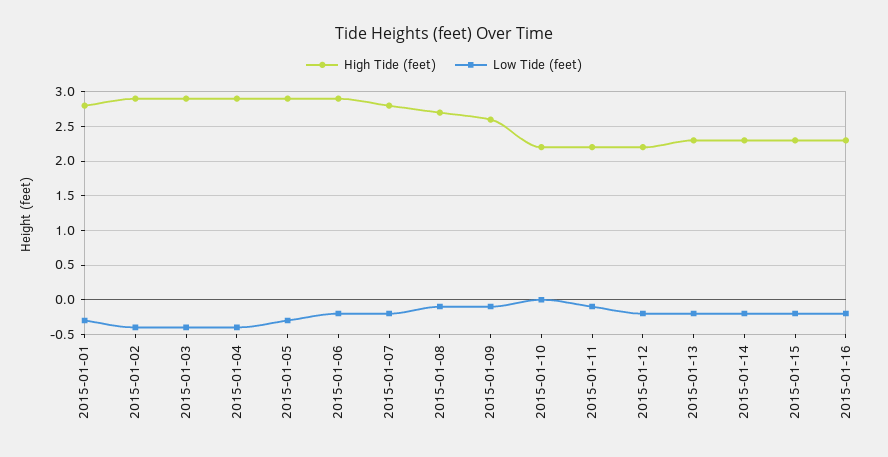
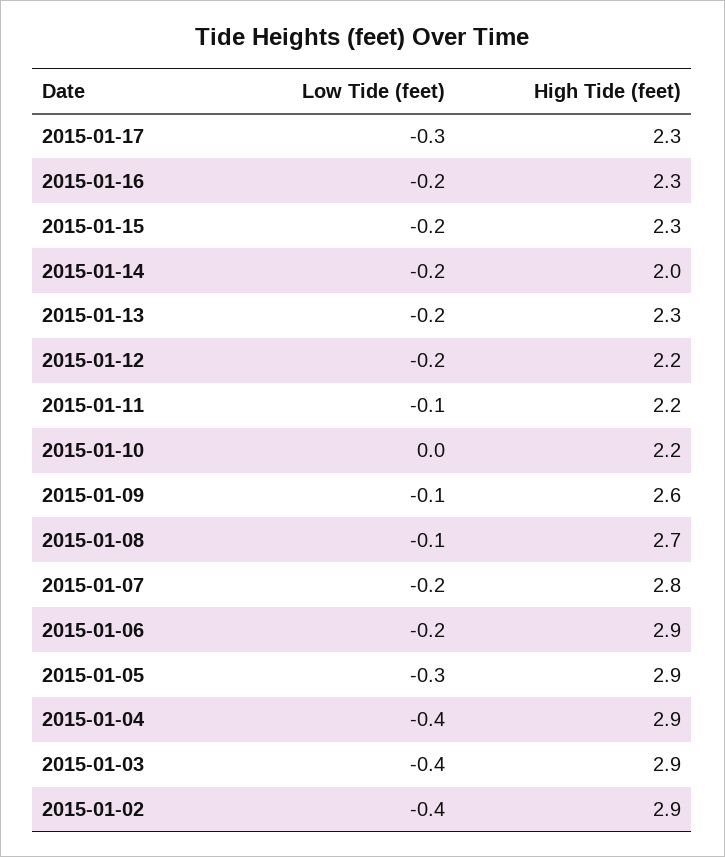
High Tide (feet), 2015-01-01: 2.8 -> none
Low Tide (feet), 2015-01-01: -0.3 -> none
High Tide (feet), 2015-01-14: 2.3 -> 2
Low Tide (feet), 2015-01-17: none -> -0.3
High Tide (feet), 2015-01-17: none -> 2.3

